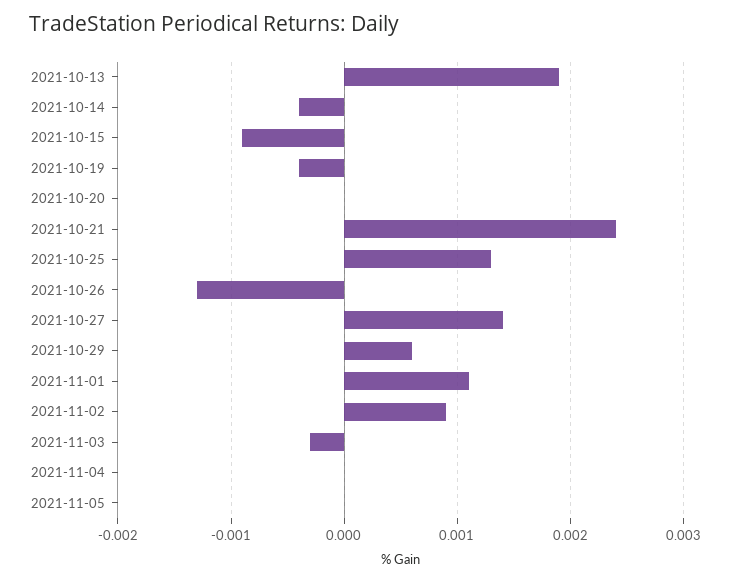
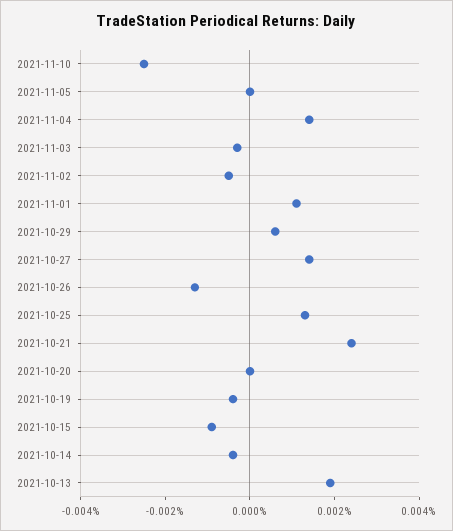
2021-11-02: 0.0009 -> -0.0005
2021-11-04: 0 -> 0.0015
2021-11-10: none -> -0.0025

